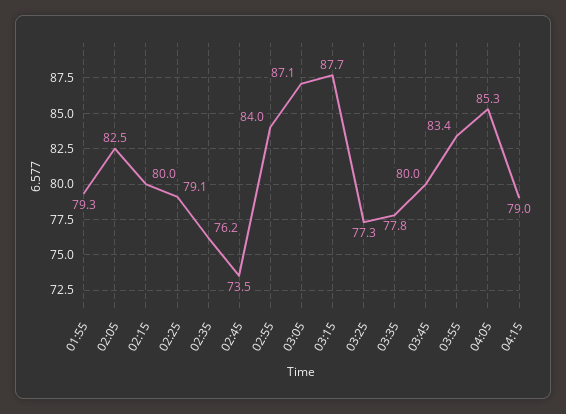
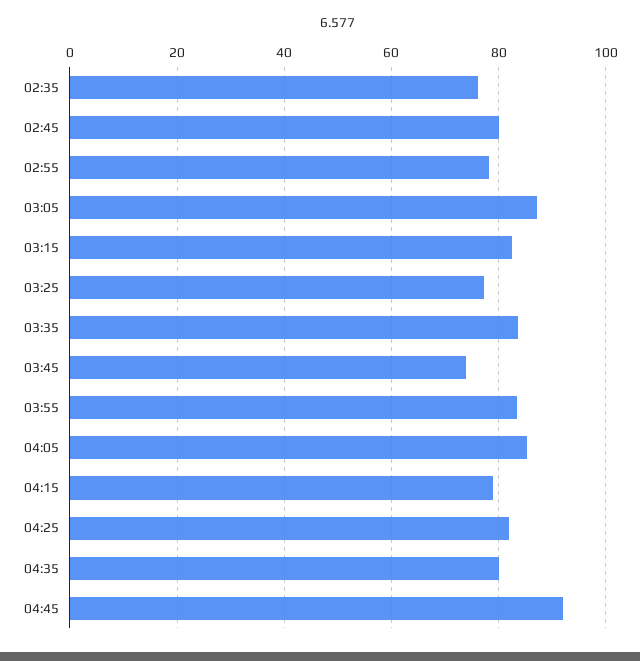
01:55: 79.3 -> none
02:05: 82.5 -> none
02:15: 80 -> none
02:25: 79.1 -> none
02:45: 73.5 -> 80
02:55: 84 -> 78
03:15: 87.7 -> 82
03:35: 77.8 -> 84
03:45: 80 -> 74
04:25: none -> 82
04:35: none -> 80
04:45: none -> 92

